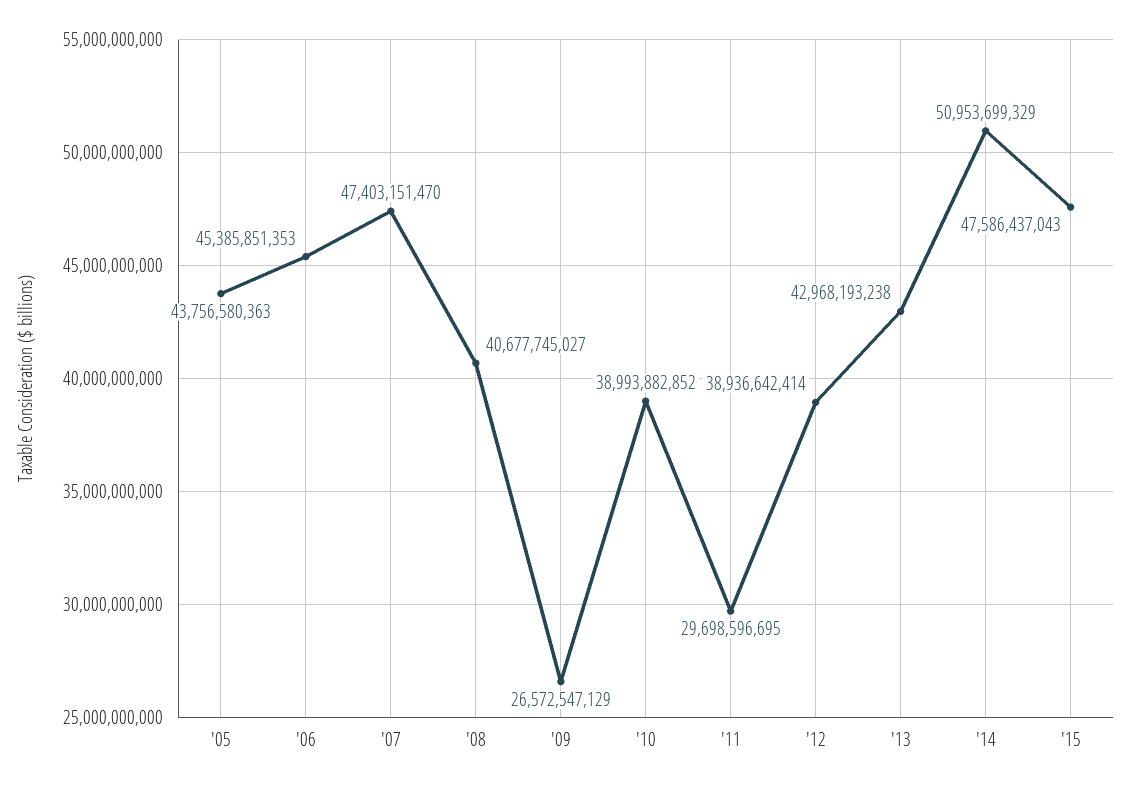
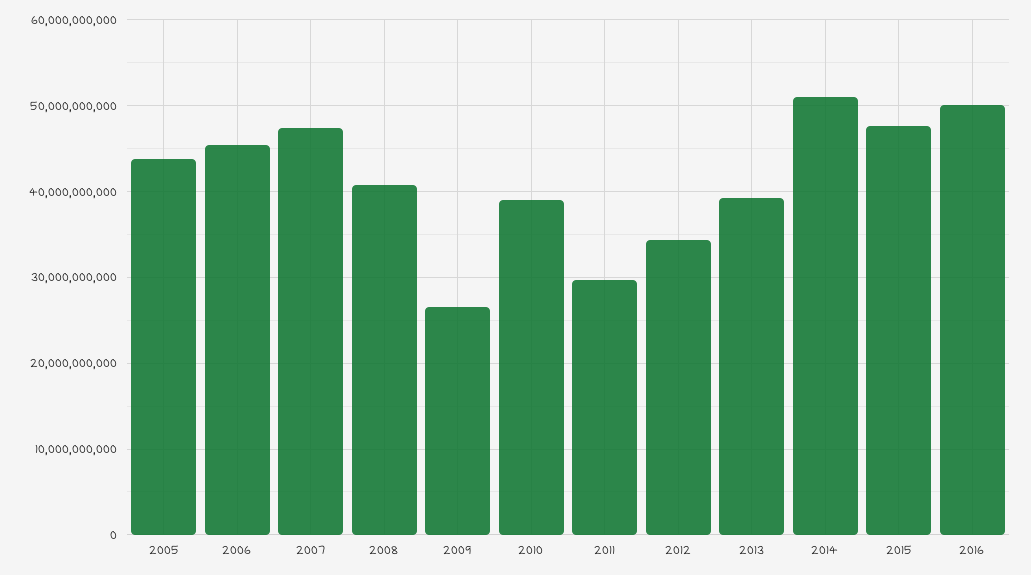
'12: 38936642414 -> 34000000000
'13: 42968193238 -> 39000000000
2016: none -> 50000000000

